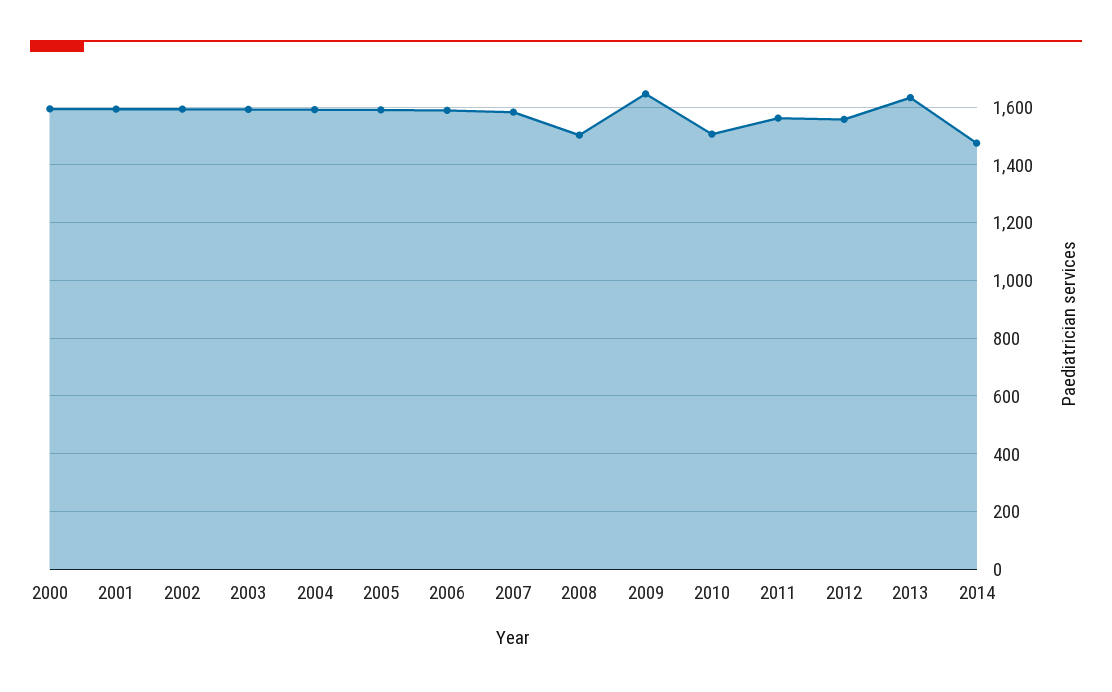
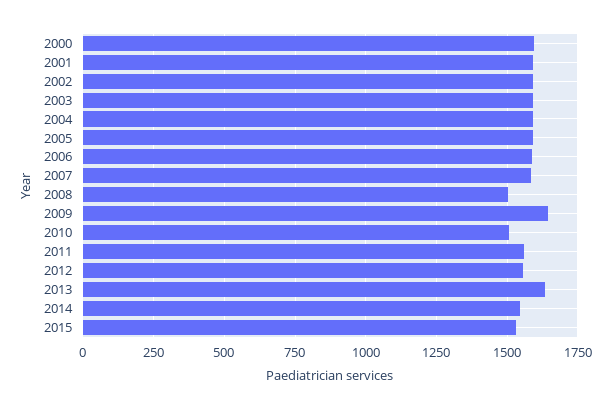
2014: 1475 -> 1550
2015: none -> 1525

